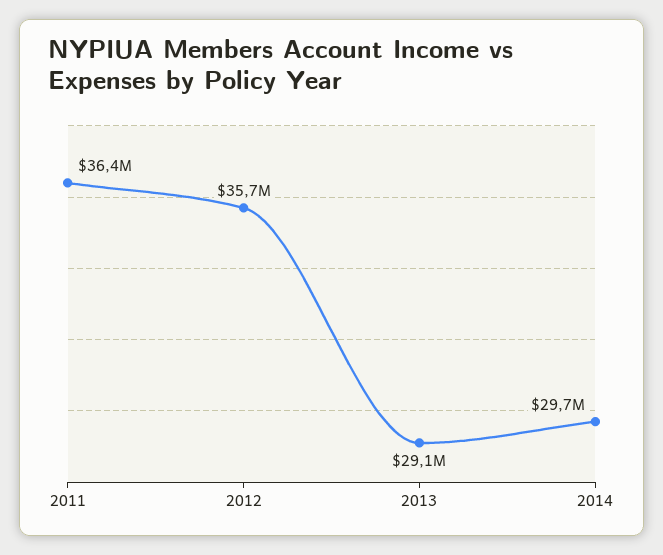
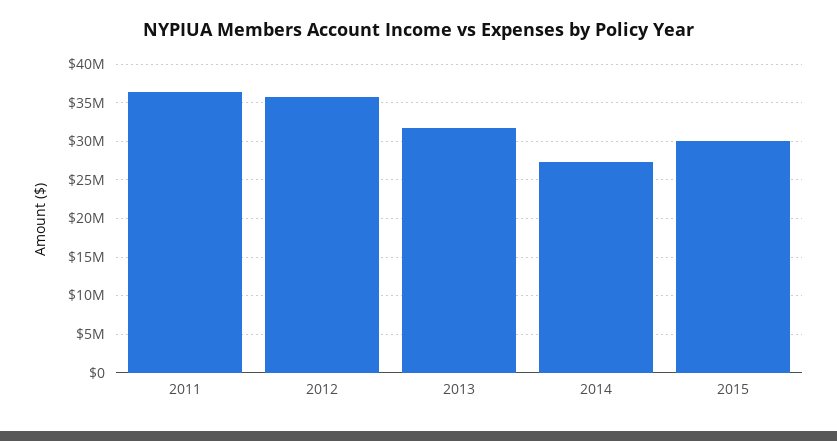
2013: 29100000 -> 32000000
2014: 29700000 -> 27000000
2015: none -> 30000000

